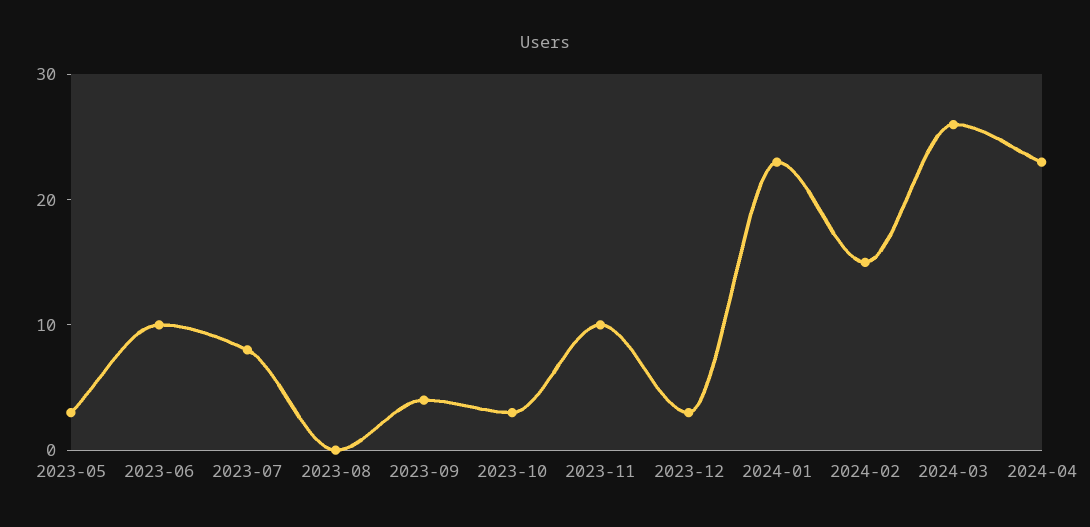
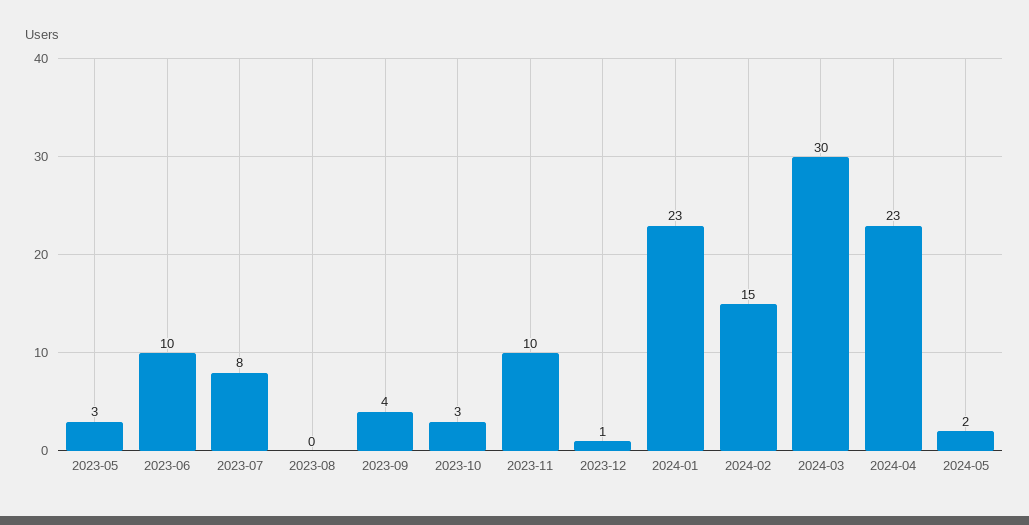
2023-12: 3 -> 1
2024-03: 26 -> 30
2024-05: none -> 2

